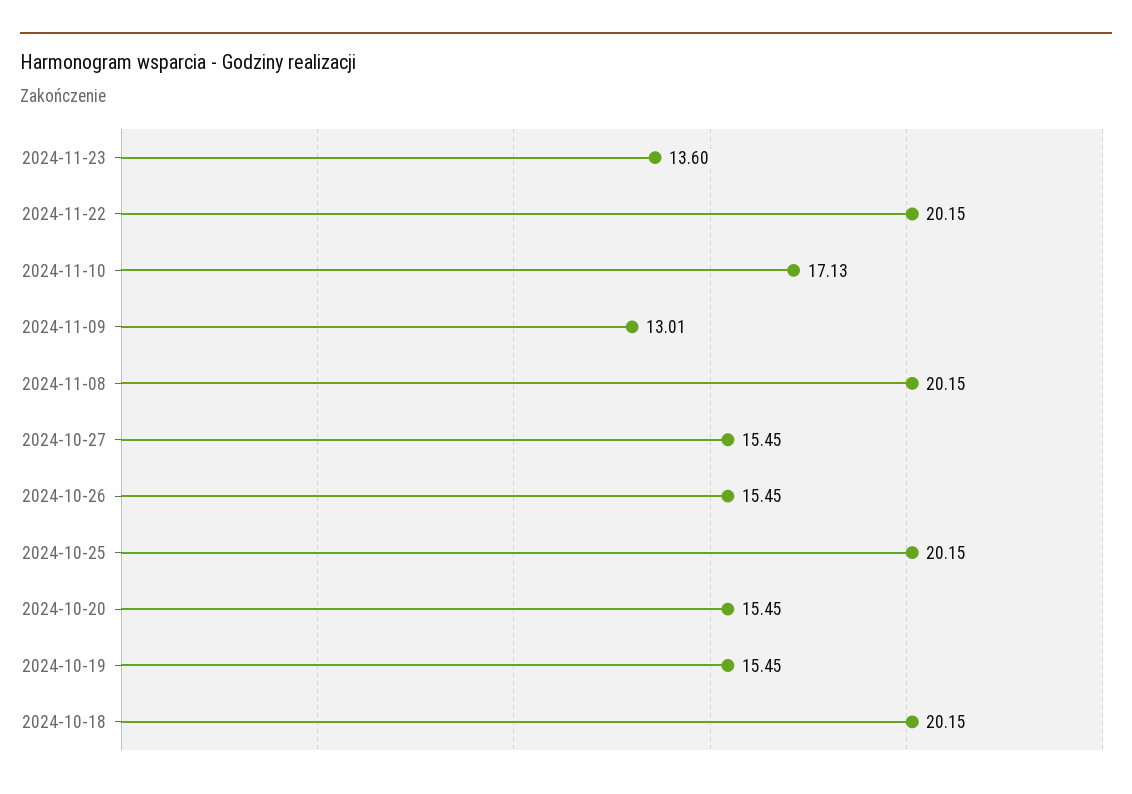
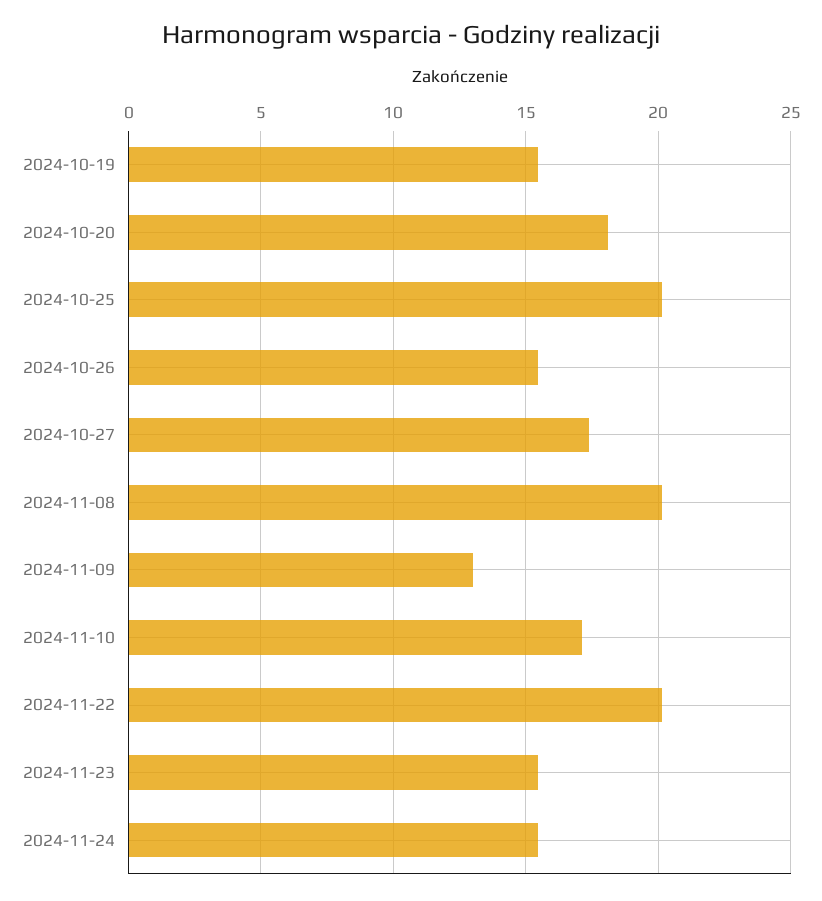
2024-11-23: 13.6 -> 15.5
2024-10-27: 15.45 -> 17.5
2024-10-20: 15.45 -> 18
2024-10-18: 20.15 -> none
2024-11-24: none -> 15.5

